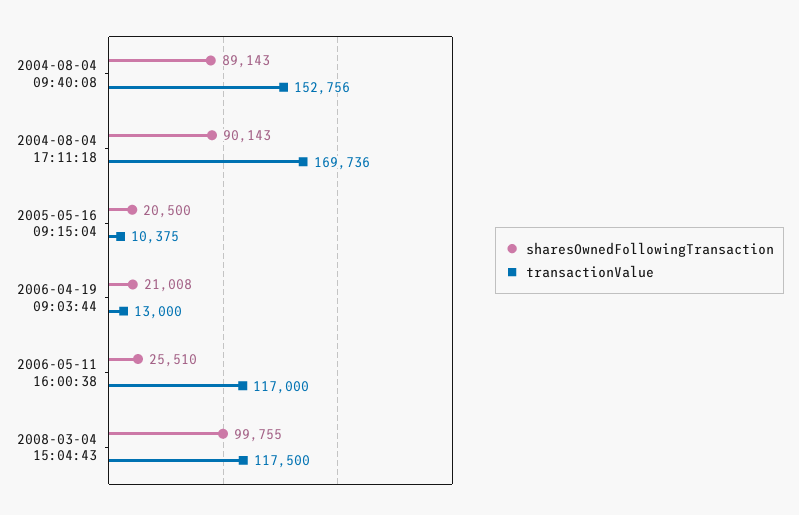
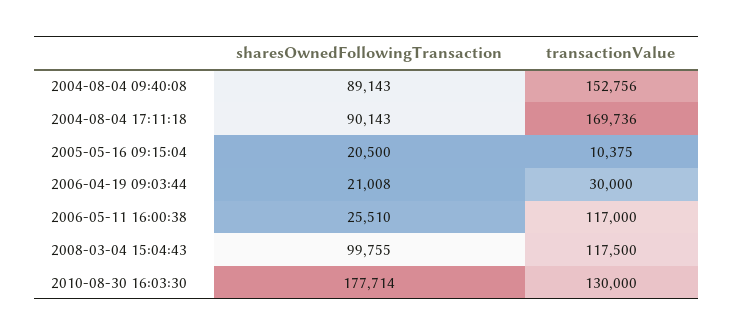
transactionValue, 2006-04-19 09:03:44: 13000 -> 30000
sharesOwnedFollowingTransaction, 2010-08-30 16:03:30: none -> 177714
transactionValue, 2010-08-30 16:03:30: none -> 130000

